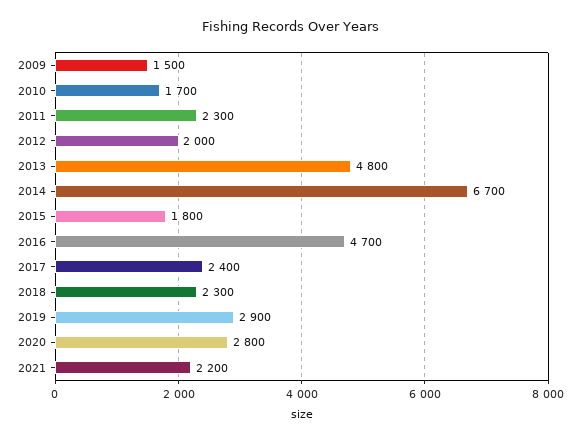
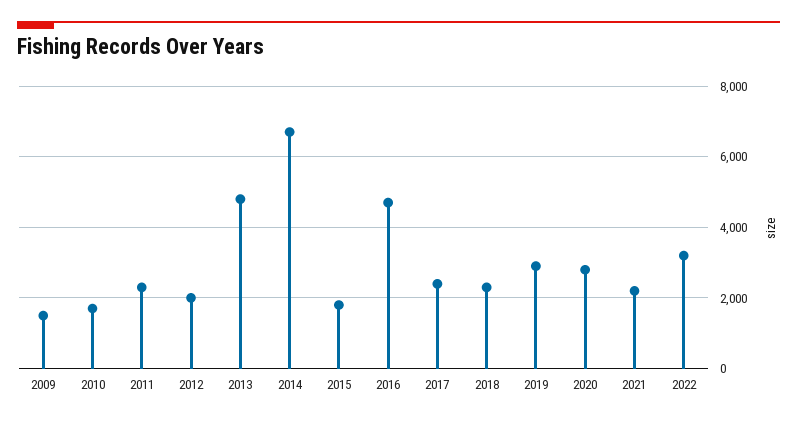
2022: none -> 3200

